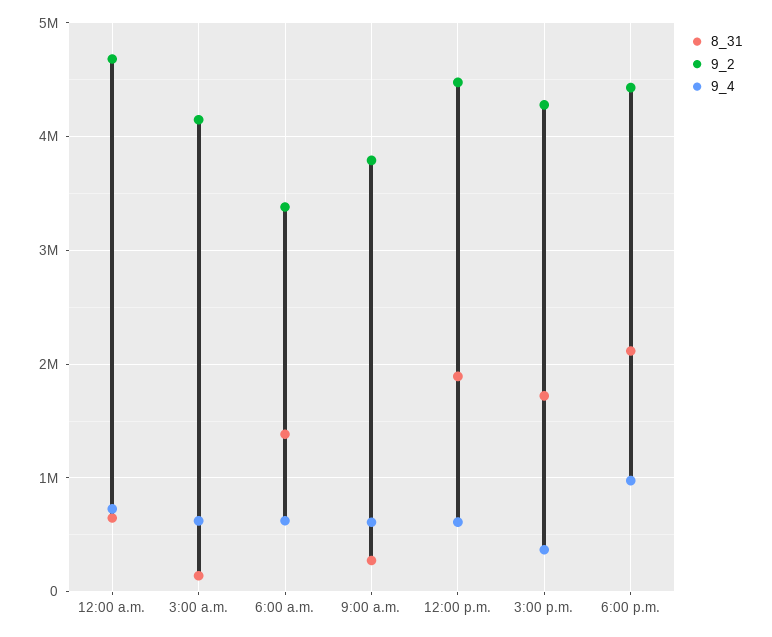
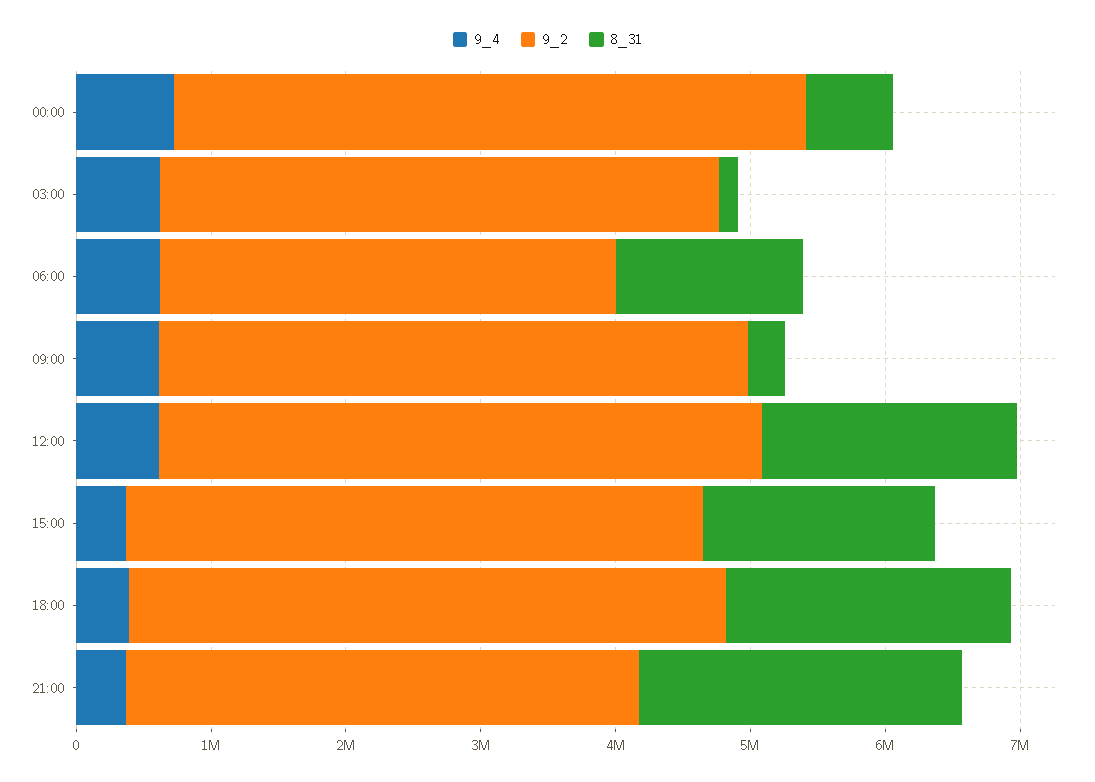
9_2, 9:00 a.m.: 3800000 -> 4400000
9_4, 6:00 p.m.: 1000000 -> 400000
9_4, 21:00: none -> 400000
9_2, 21:00: none -> 3800000
8_31, 21:00: none -> 2400000

